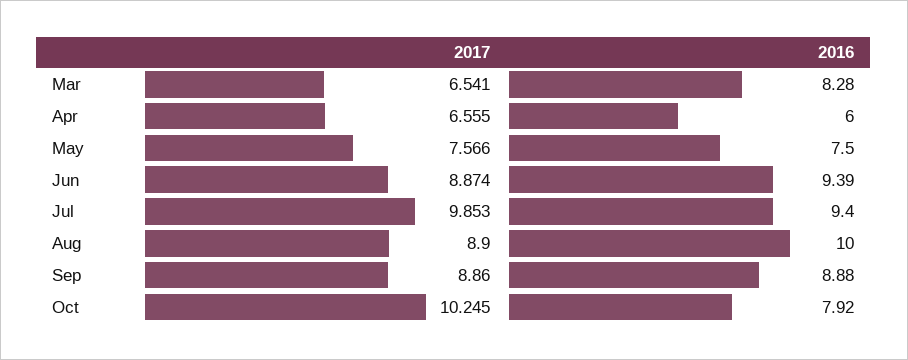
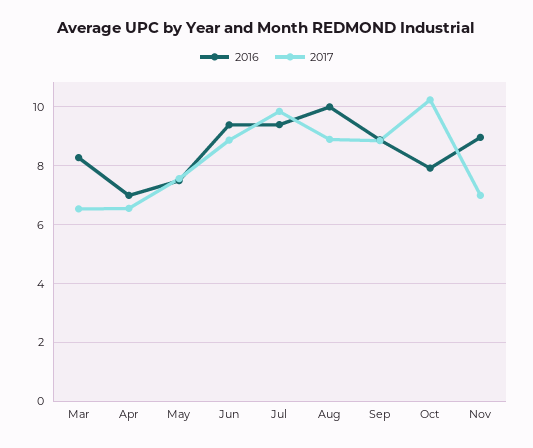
2016, Apr: 6 -> 7
2016, Nov: none -> 9
2017, Nov: none -> 7

